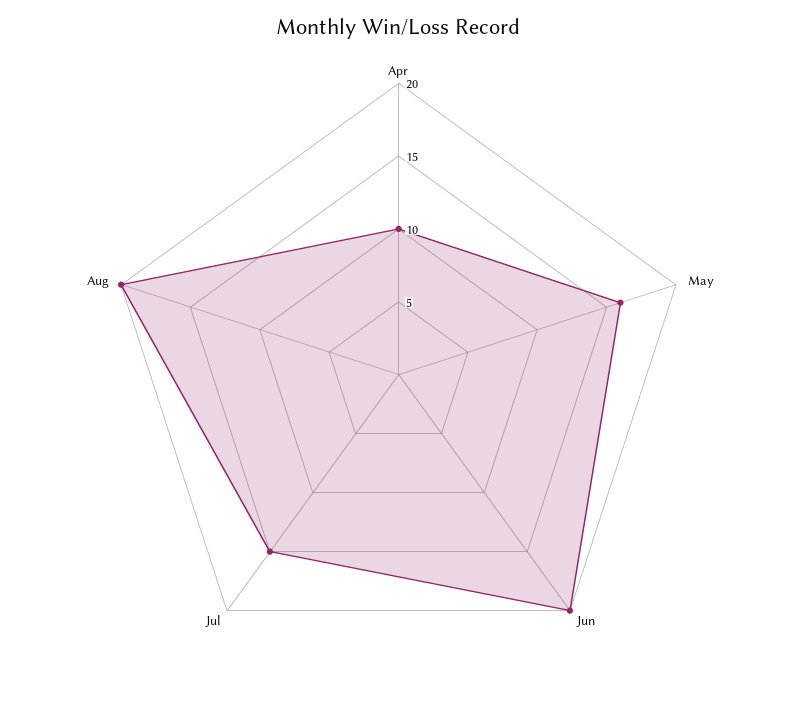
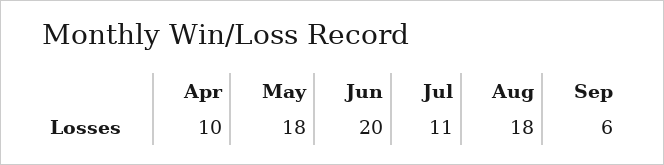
May: 16 -> 18
Jul: 15 -> 11
Aug: 20 -> 18
Sep: none -> 6

